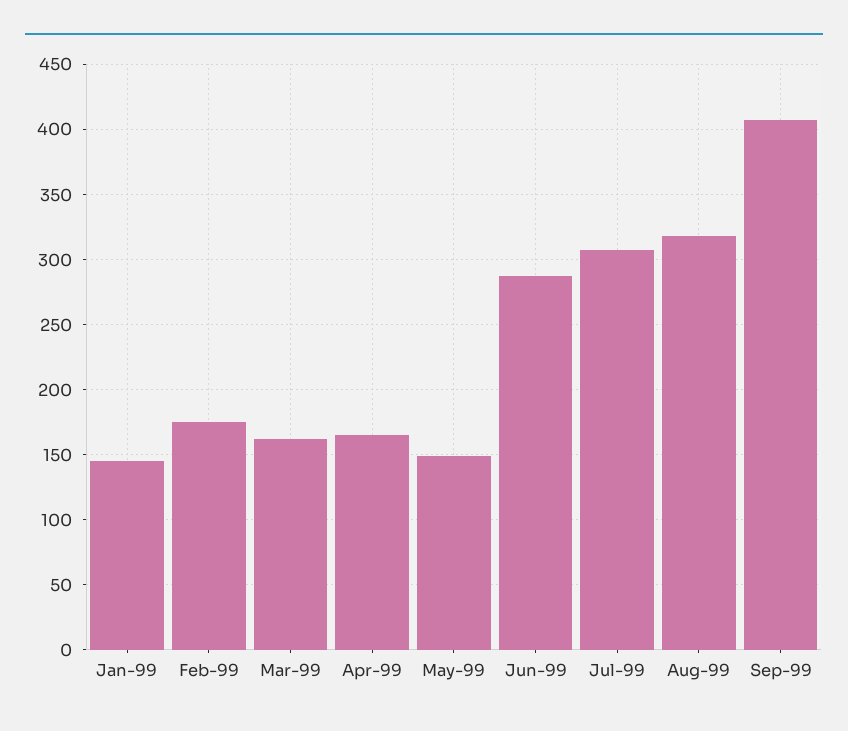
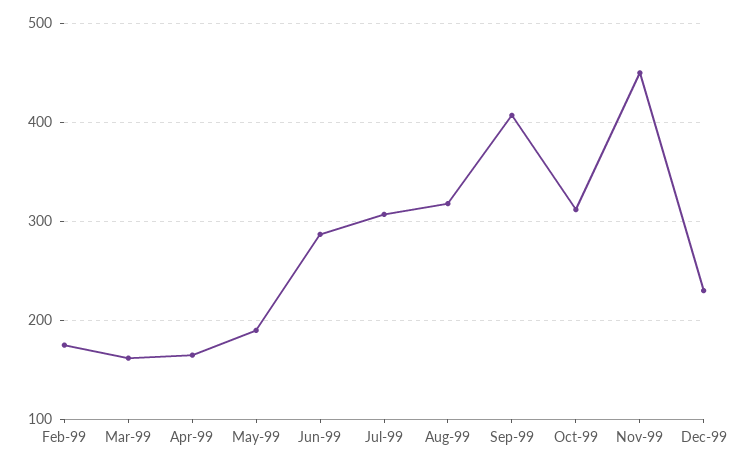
Jan-99: 145 -> none
May-99: 150 -> 190
Oct-99: none -> 310
Nov-99: none -> 450
Dec-99: none -> 230

